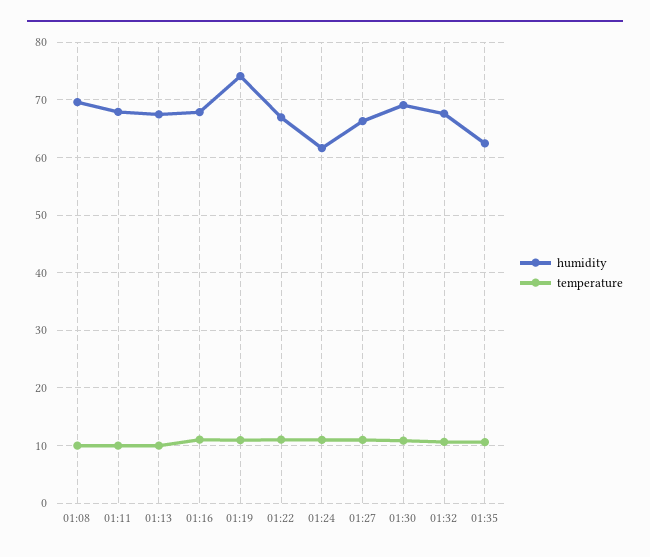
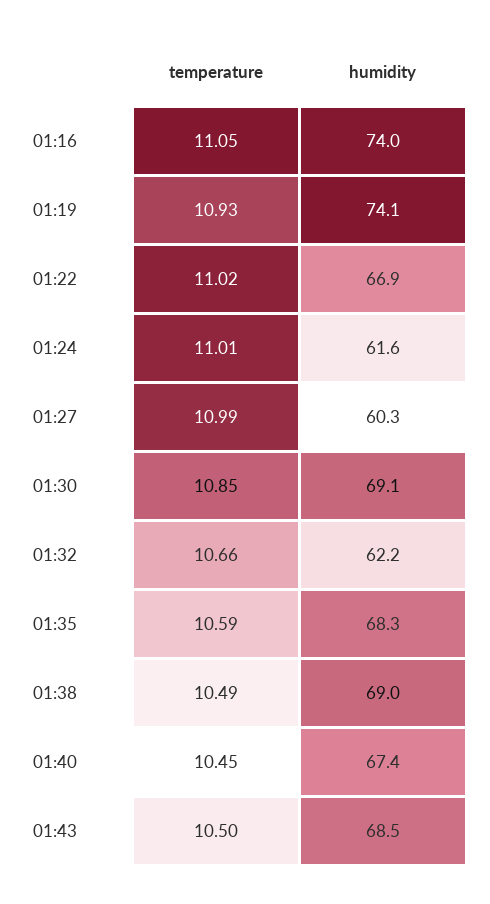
humidity, 01:08: 70 -> none
temperature, 01:08: 10 -> none
humidity, 01:11: 68 -> none
temperature, 01:11: 10 -> none
humidity, 01:13: 68 -> none
temperature, 01:13: 10 -> none
humidity, 01:16: 68 -> 74
humidity, 01:27: 66 -> 60.3
humidity, 01:32: 68 -> 62.2
humidity, 01:35: 62 -> 68.3
temperature, 01:38: none -> 10.49
humidity, 01:38: none -> 69
temperature, 01:40: none -> 10.45
humidity, 01:40: none -> 67.4
temperature, 01:43: none -> 10.5
humidity, 01:43: none -> 68.5

